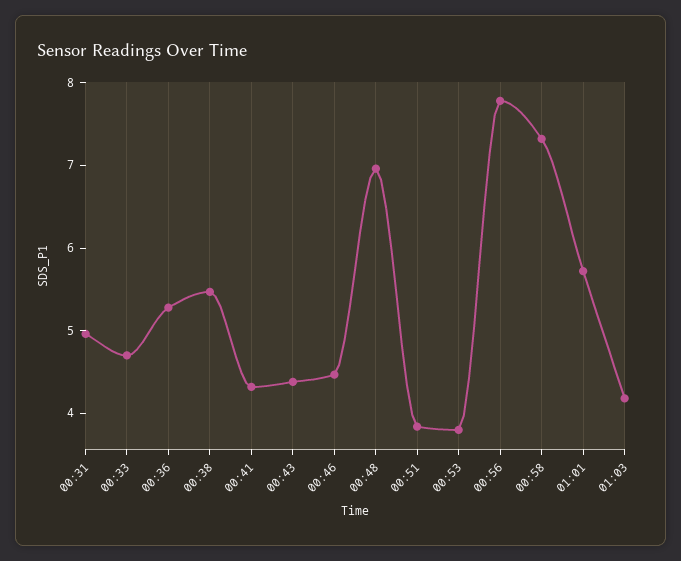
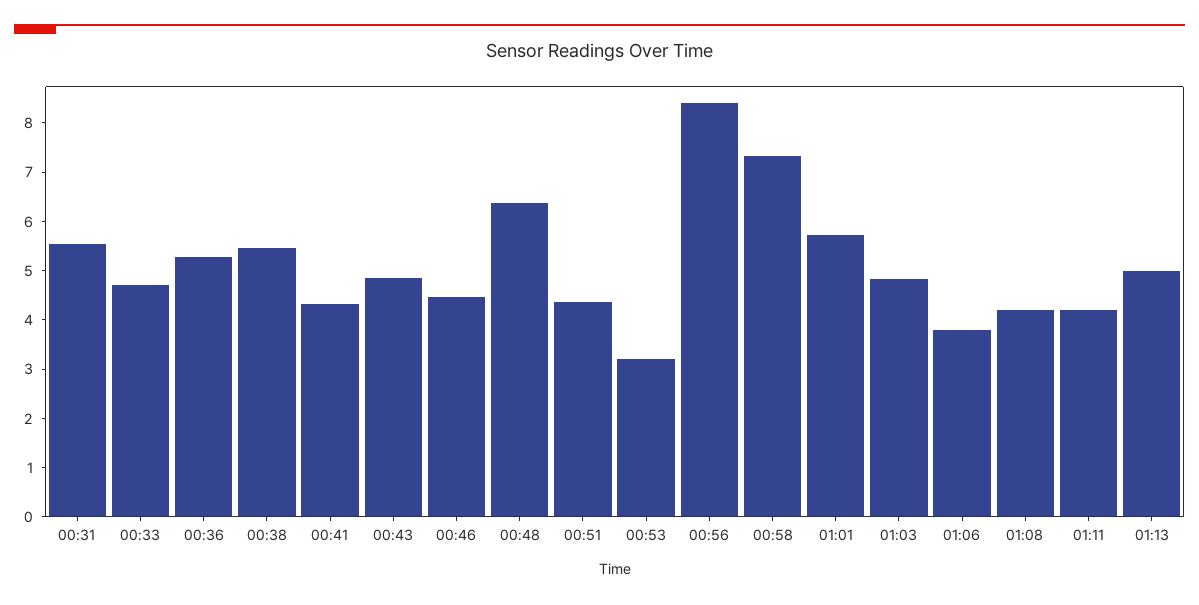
00:31: 5 -> 5.6
00:43: 4.4 -> 4.8
00:48: 7 -> 6.4
00:51: 3.8 -> 4.4
00:53: 3.8 -> 3.2
00:56: 7.8 -> 8.4
01:03: 4.2 -> 4.8
01:06: none -> 3.8
01:08: none -> 4.2
01:11: none -> 4.2
01:13: none -> 5

